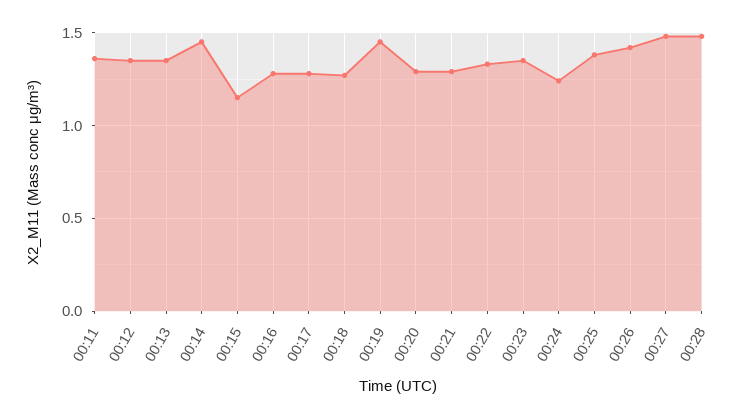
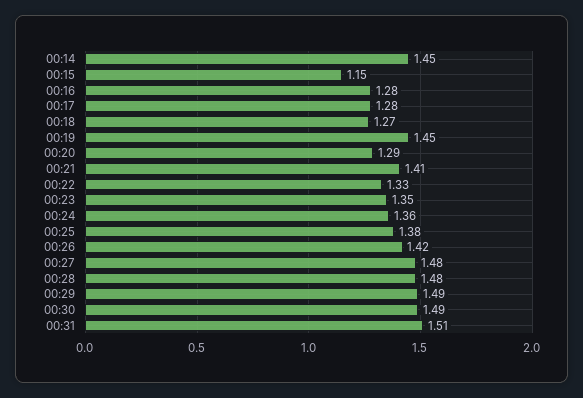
00:11: 1.35 -> none
00:12: 1.35 -> none
00:13: 1.35 -> none
00:21: 1.3 -> 1.41
00:24: 1.25 -> 1.36
00:29: none -> 1.49
00:30: none -> 1.49
00:31: none -> 1.51

